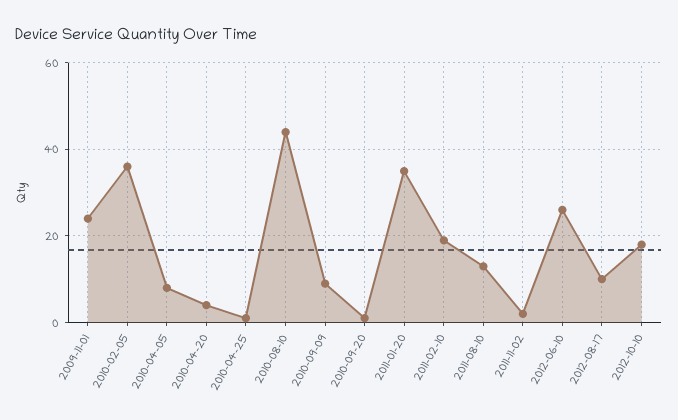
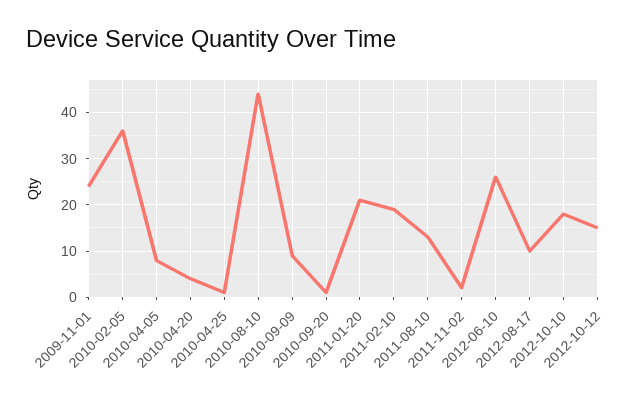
2011-01-20: 35 -> 20
2012-10-12: none -> 15

